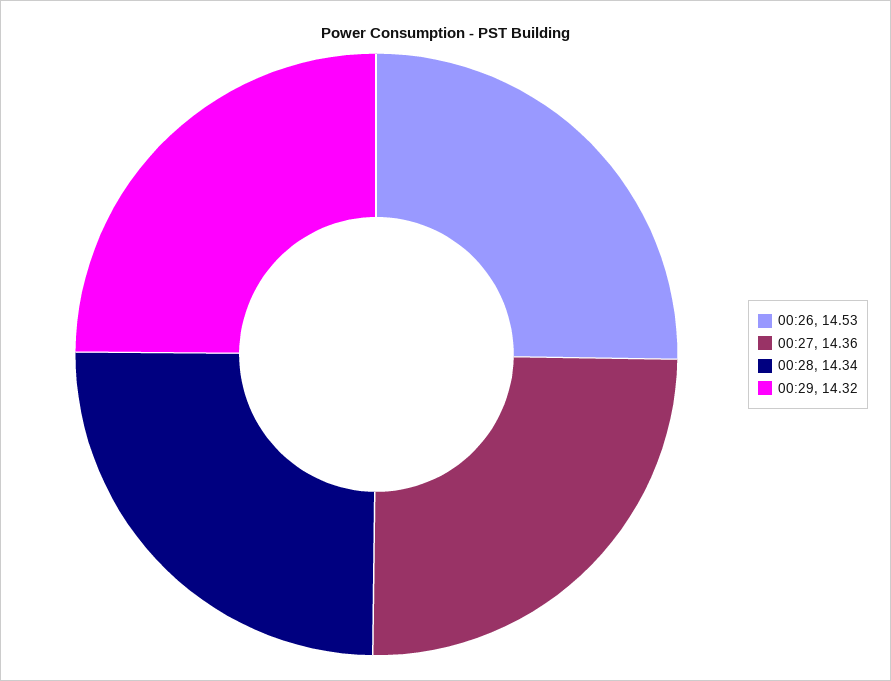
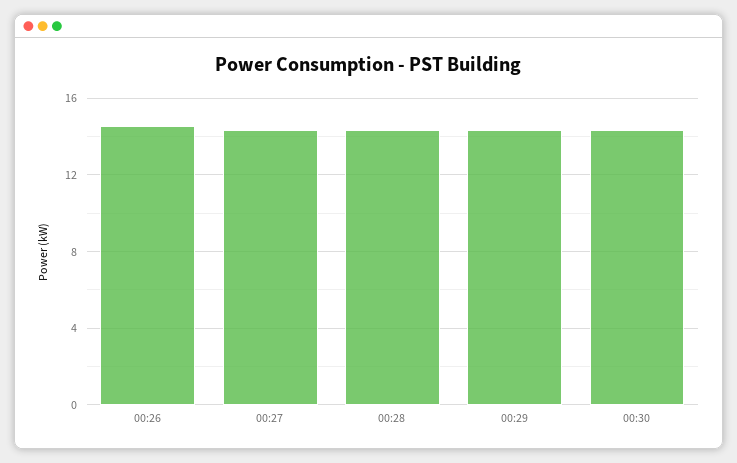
00:30: none -> 14.5

